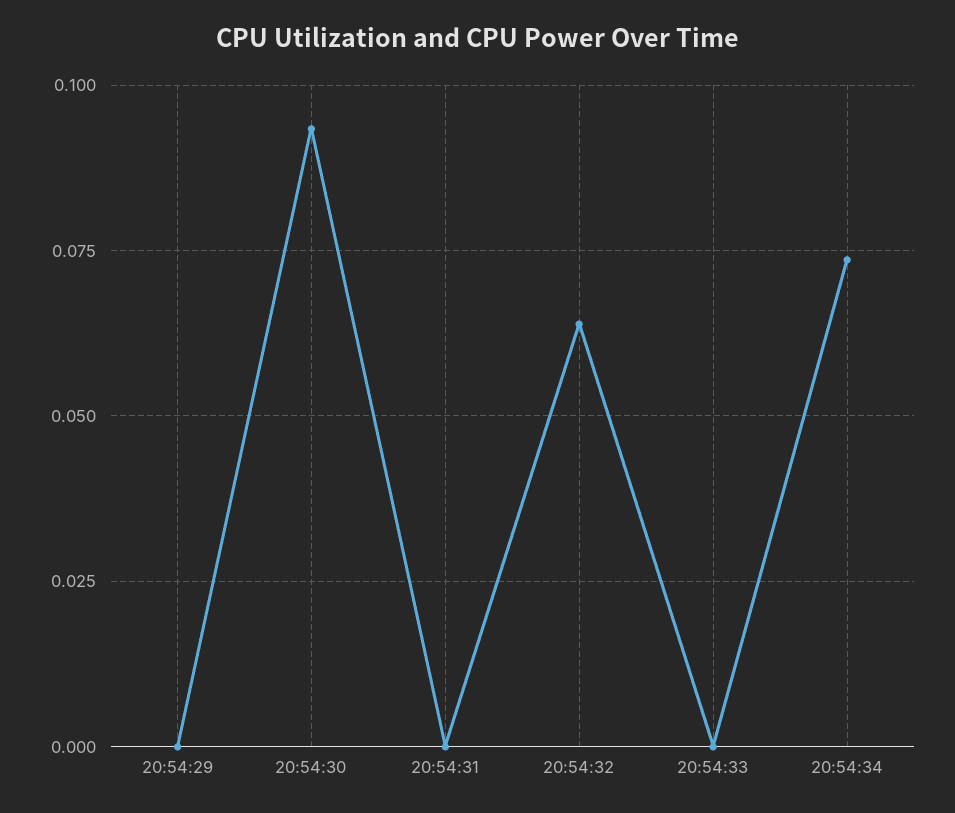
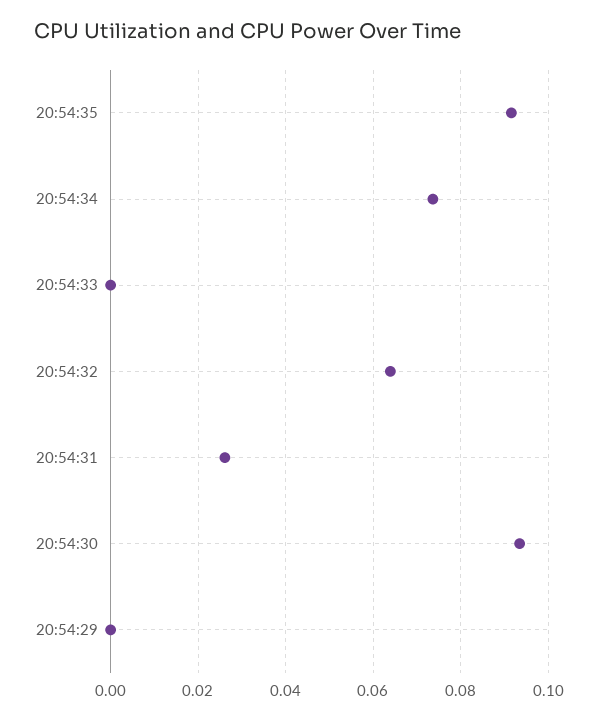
20:54:31: 0 -> 0.026
20:54:35: none -> 0.092

